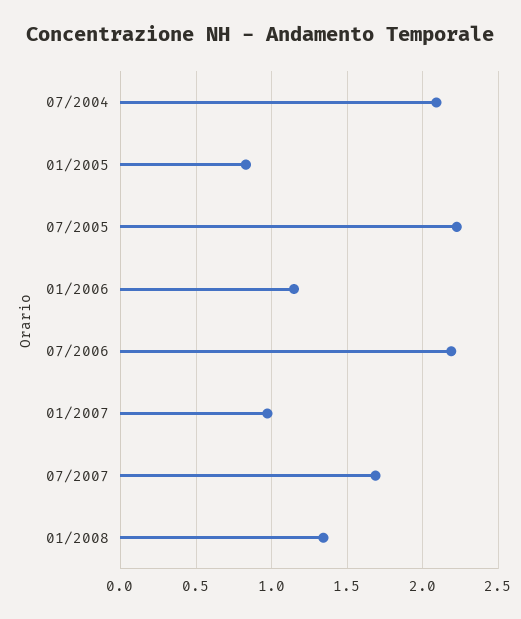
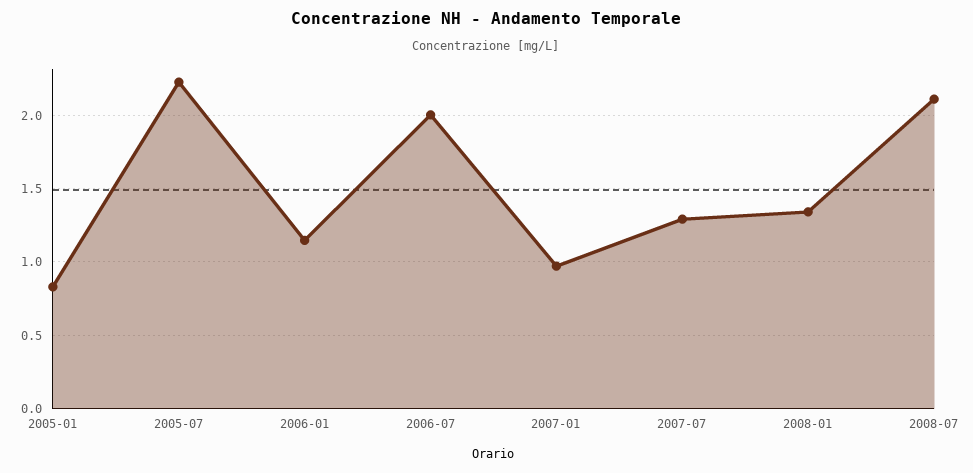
07/2004: 2.1 -> none
07/2006: 2.2 -> 2
07/2007: 1.7 -> 1.3
2008-07: none -> 2.1

